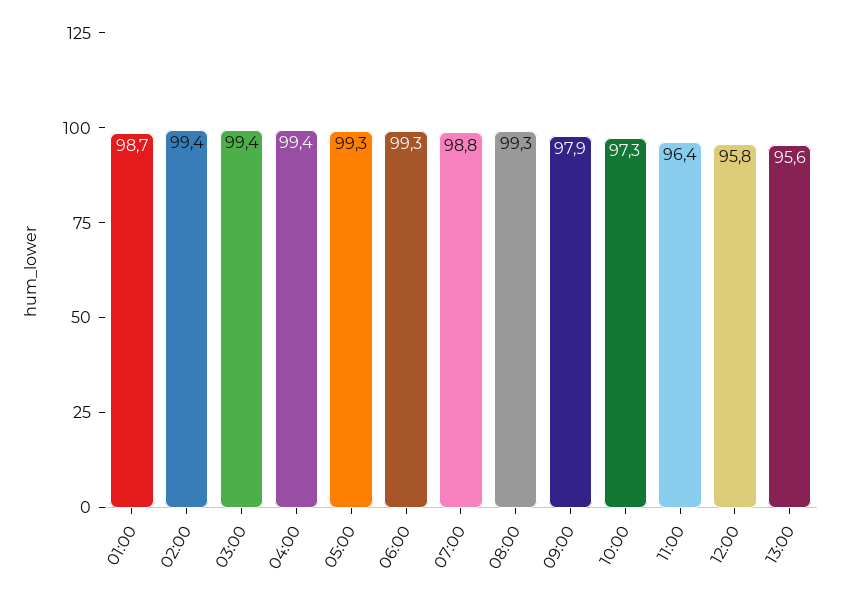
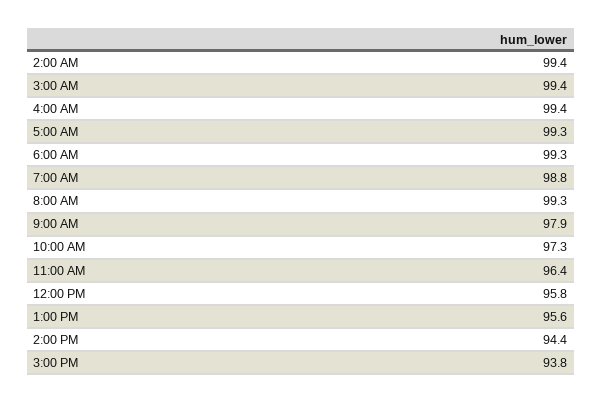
01:00: 98.7 -> none
2:00 PM: none -> 94.4
3:00 PM: none -> 93.8

